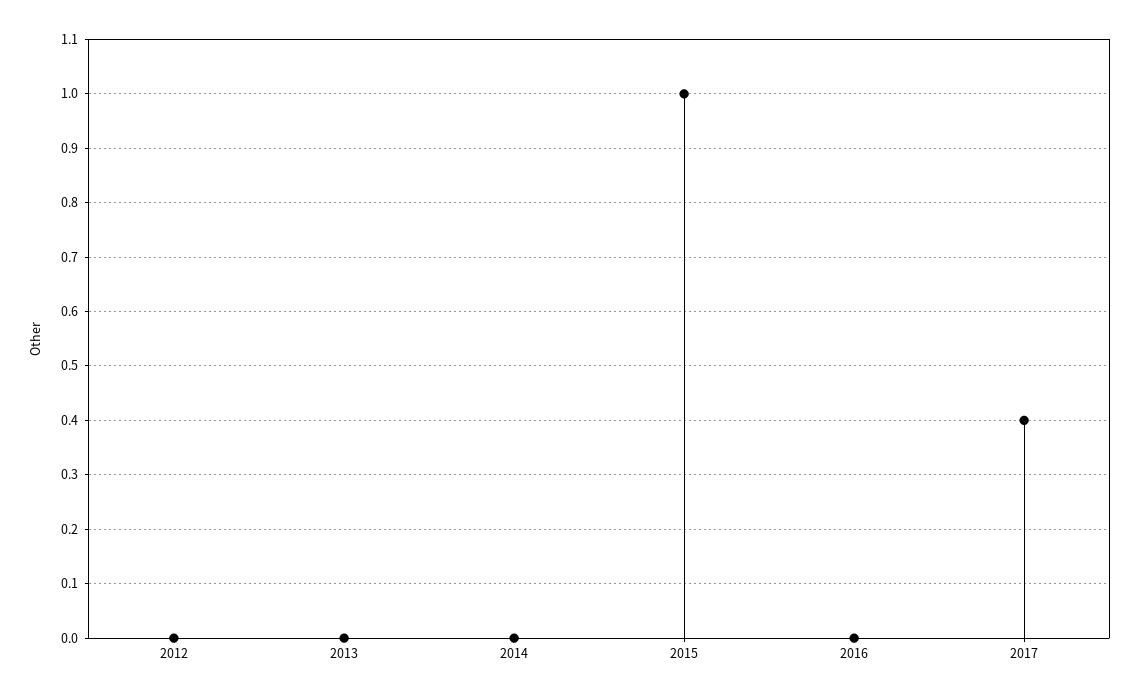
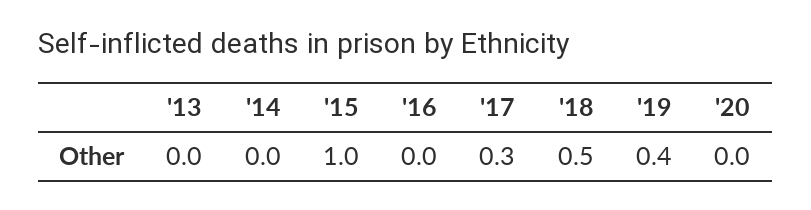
2012: 0 -> none
2017: 0.4 -> 0.3
'18: none -> 0.5
'19: none -> 0.4
'20: none -> 0

